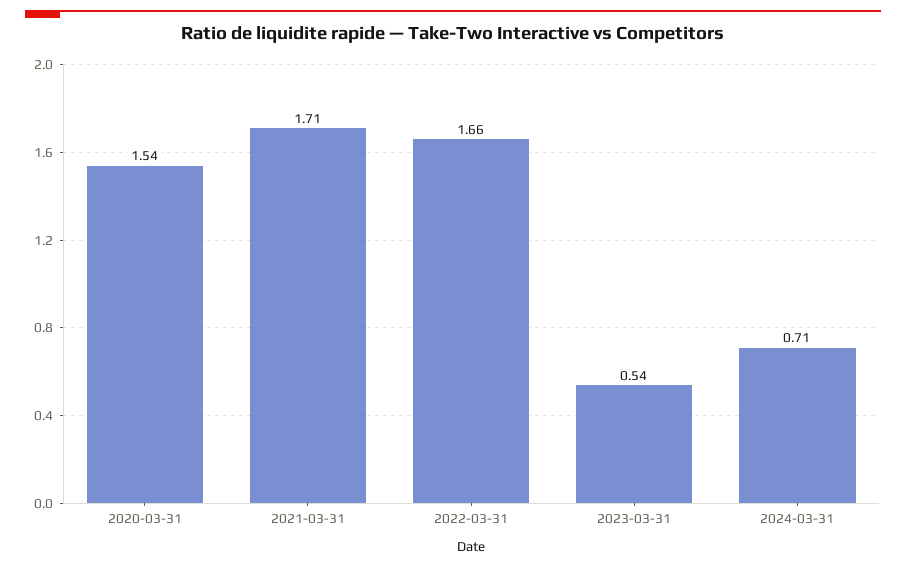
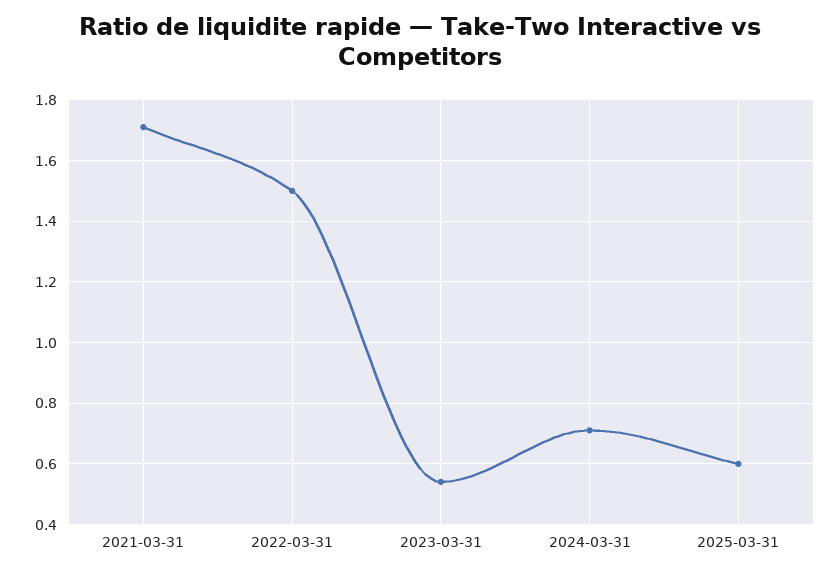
2020-03-31: 1.54 -> none
2022-03-31: 1.66 -> 1.5
2025-03-31: none -> 0.6

